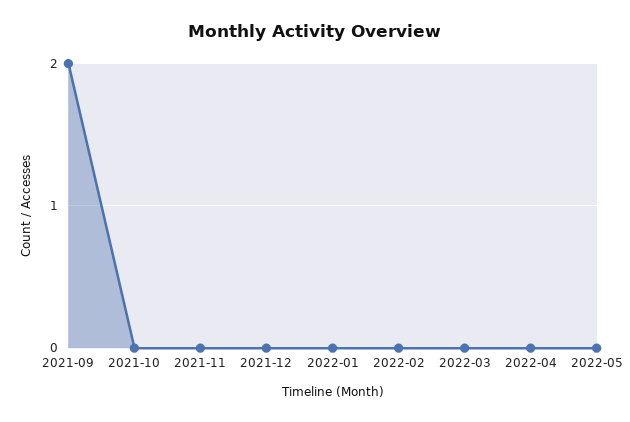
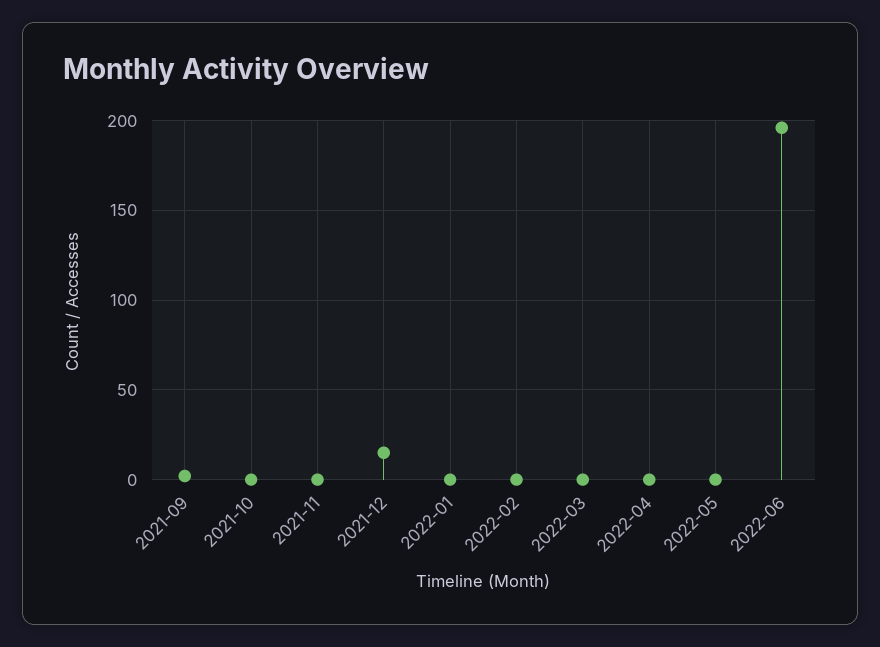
2021-12: 0 -> 15
2022-06: none -> 195

